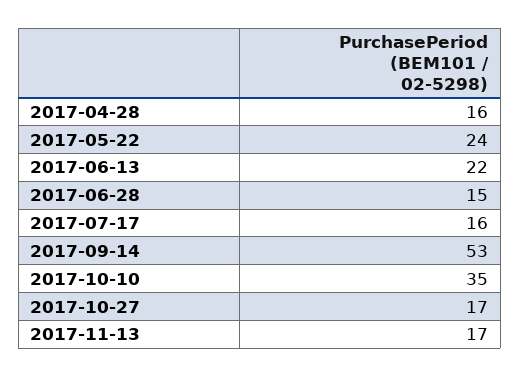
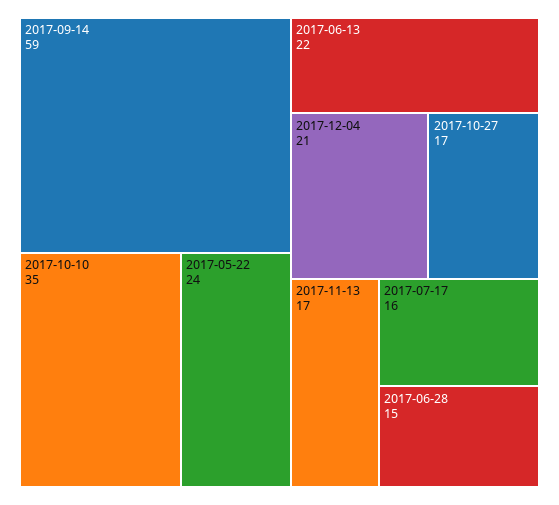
2017-04-28: 16 -> none
2017-09-14: 53 -> 59
2017-12-04: none -> 21

